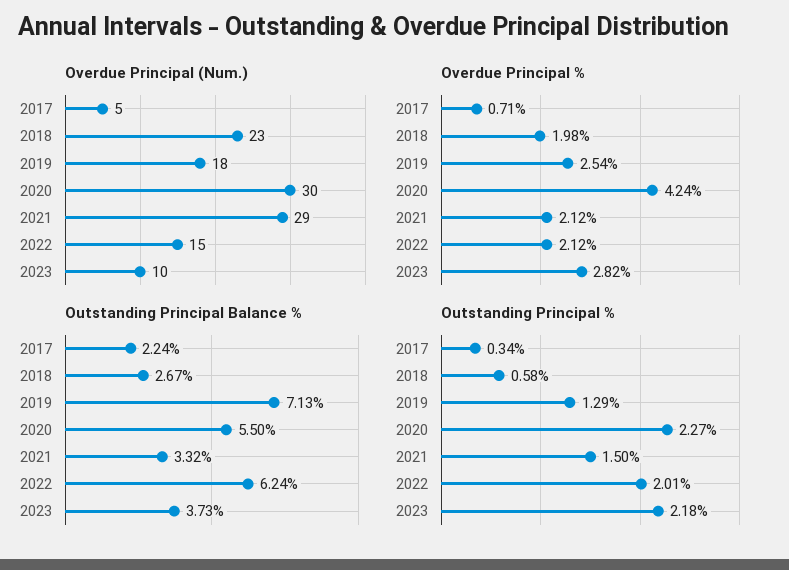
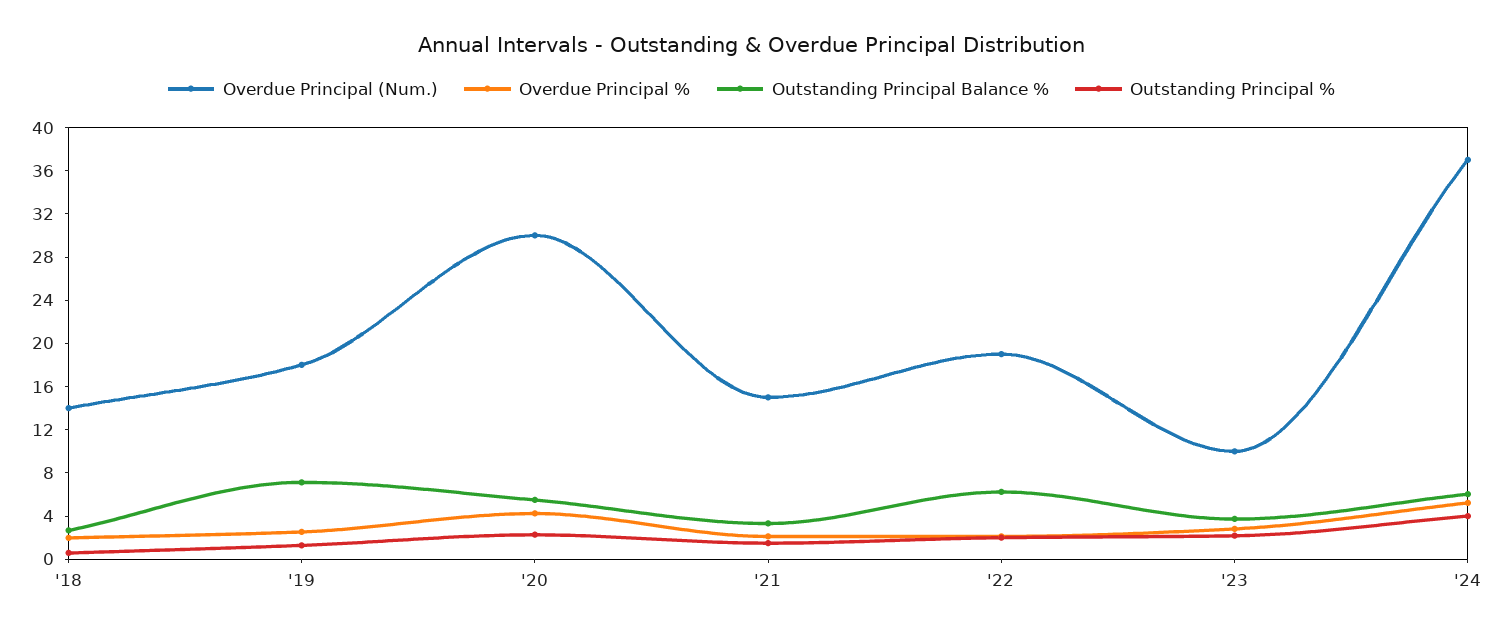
Overdue Principal (Num.), 2017: 5 -> none
Overdue Principal (Num.), 2018: 23 -> 14
Overdue Principal (Num.), 2021: 29 -> 15
Overdue Principal (Num.), 2022: 15 -> 19
Overdue Principal %, 2017: 0.71 -> none
Outstanding Principal Balance %, 2017: 2.24 -> none
Outstanding Principal %, 2017: 0.34 -> none
Overdue Principal (Num.), '24: none -> 37
Overdue Principal %, '24: none -> 5
Outstanding Principal Balance %, '24: none -> 6
Outstanding Principal %, '24: none -> 4

